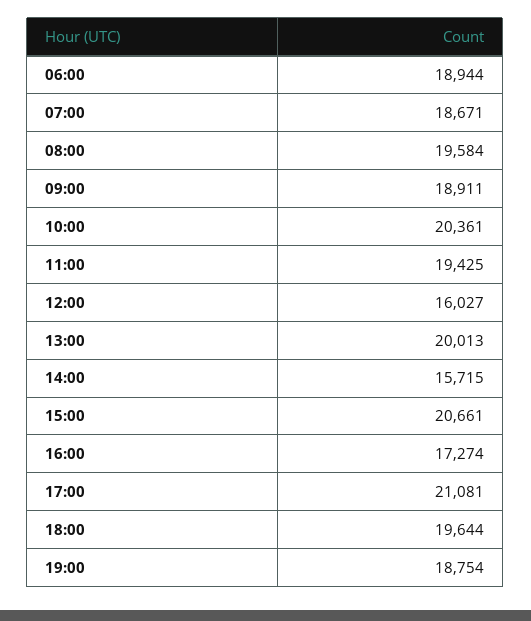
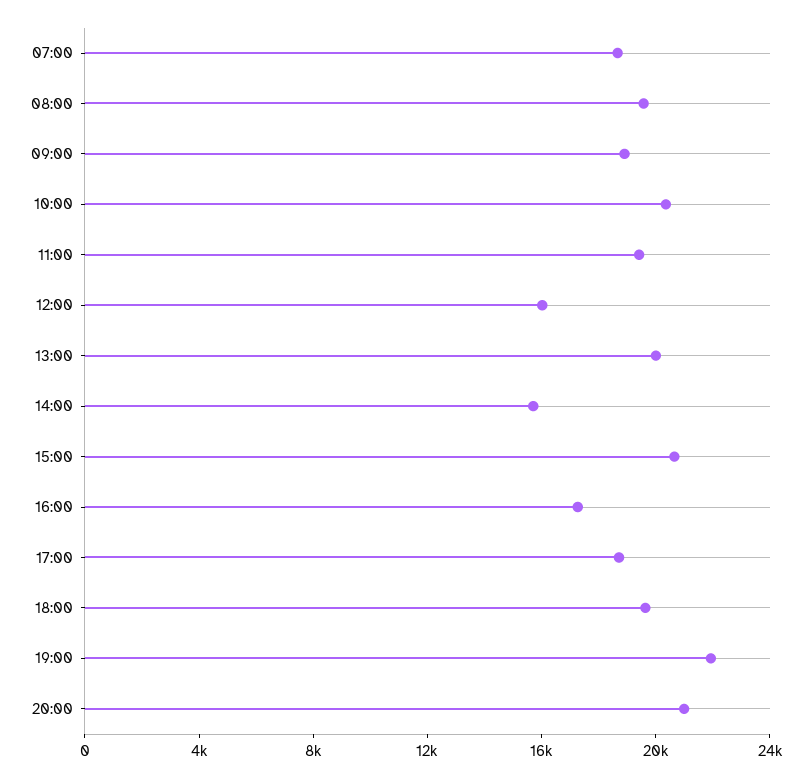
06:00: 18944 -> none
17:00: 21081 -> 19000
19:00: 18754 -> 22000
20:00: none -> 21000

